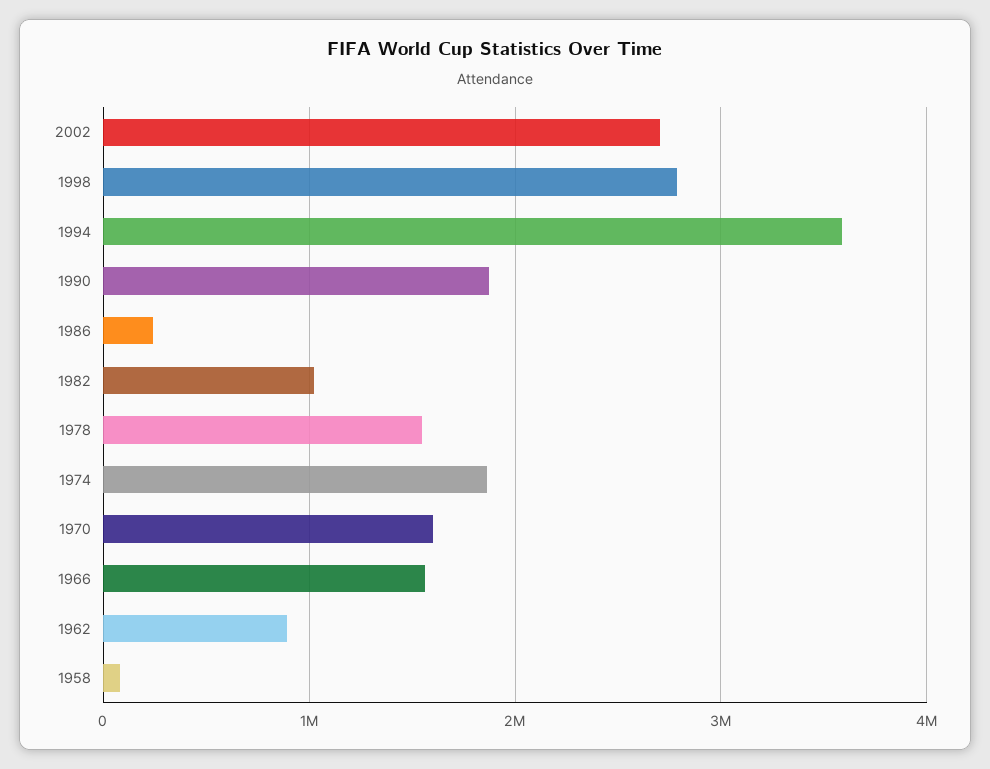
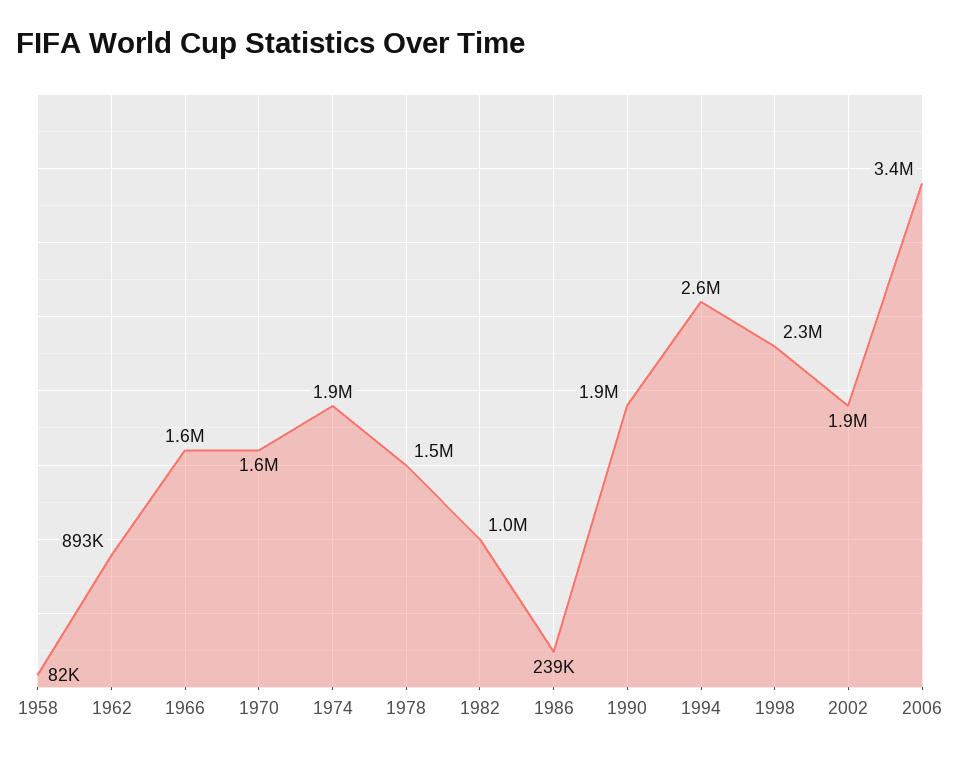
2002: 2700000 -> 1900000
1998: 2800000 -> 2300000
1994: 3600000 -> 2600000
2006: none -> 3400000

